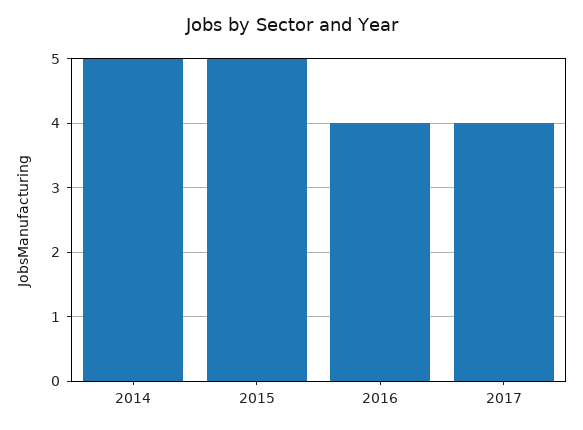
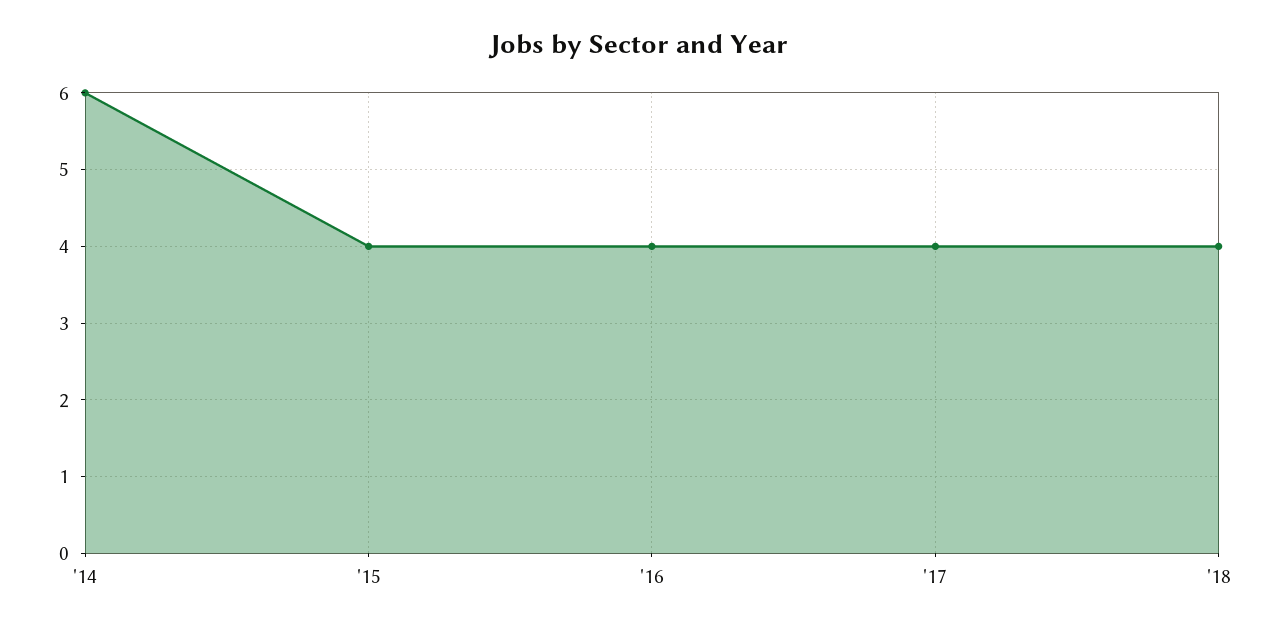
2014: 5 -> 6
2015: 5 -> 4
'18: none -> 4

